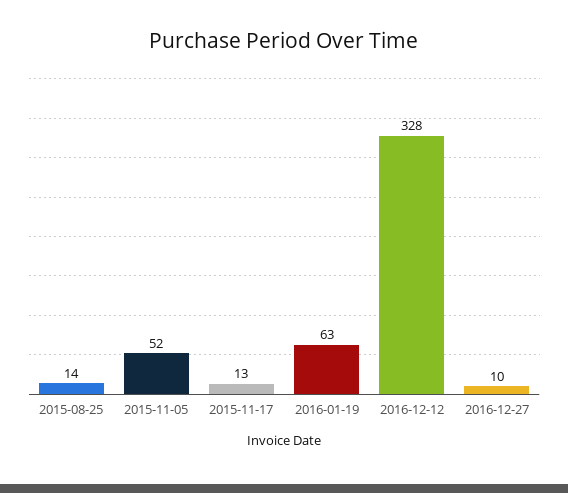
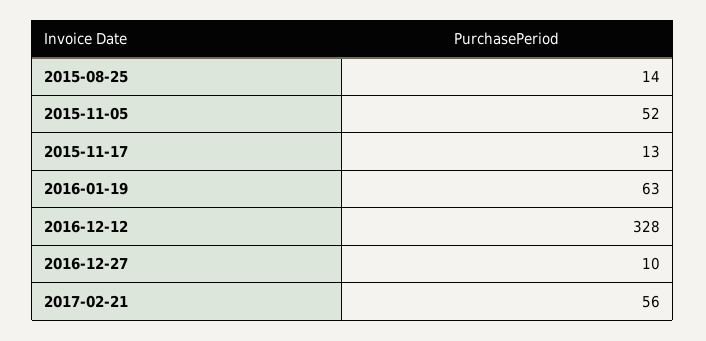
2017-02-21: none -> 56

